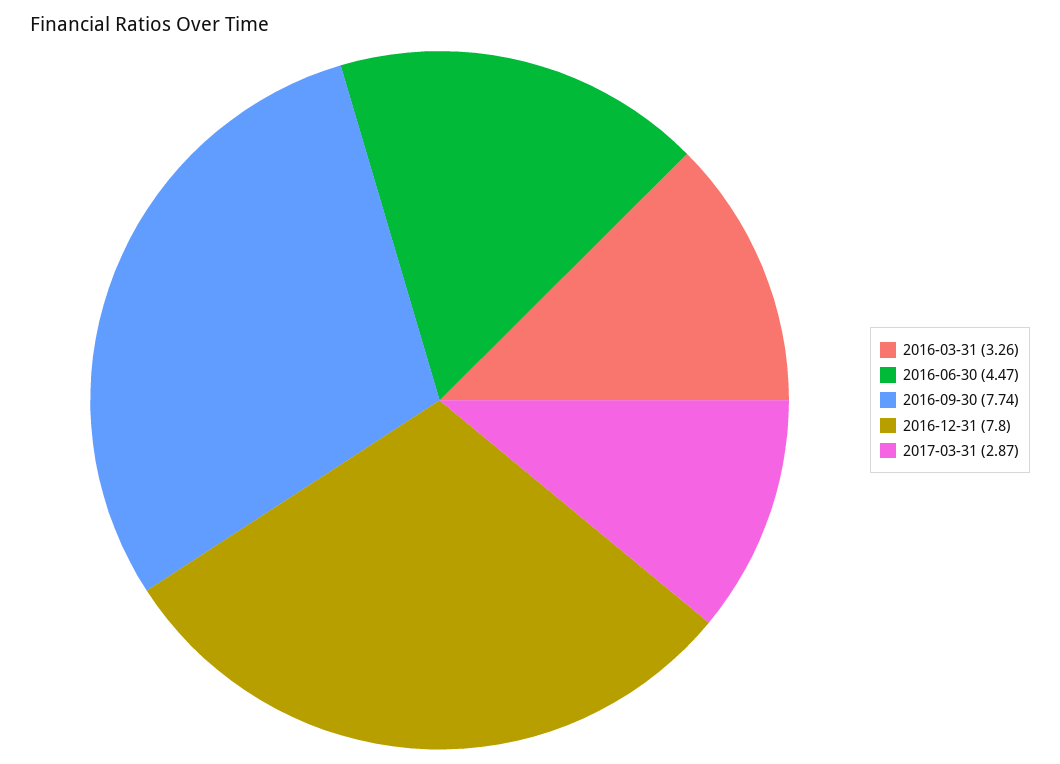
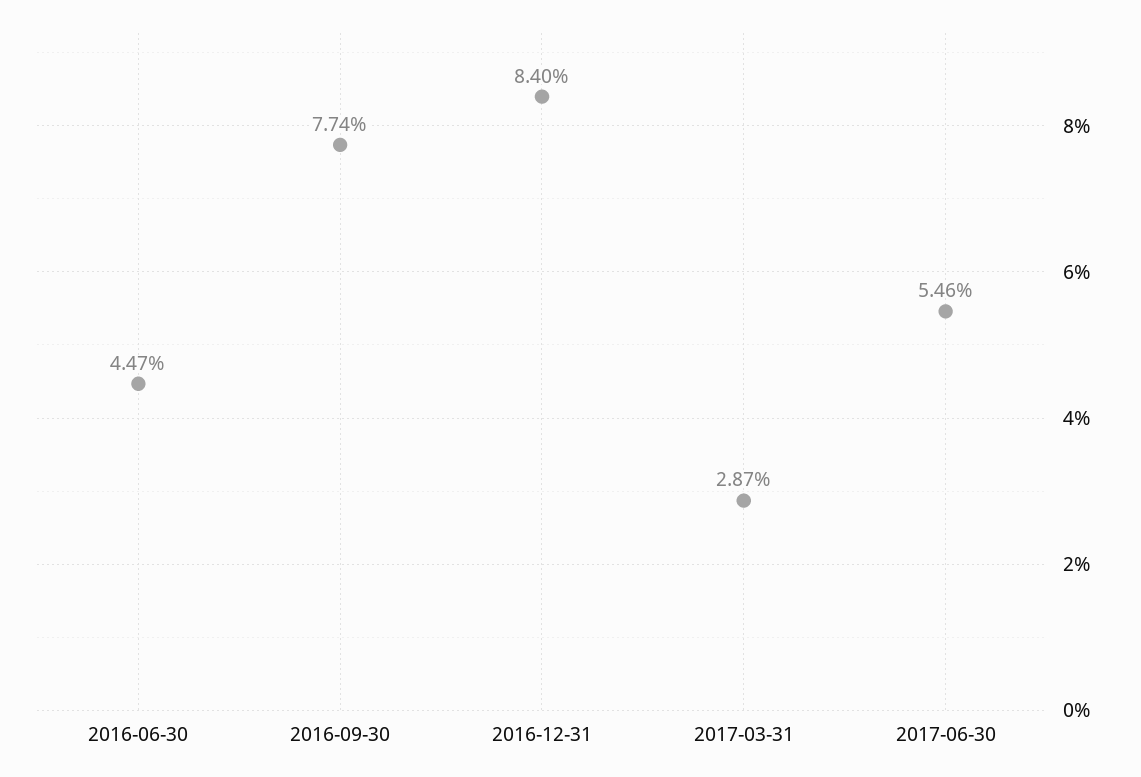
2016-03-31: 3.26 -> none
2016-12-31: 7.8 -> 8.4
2017-06-30: none -> 5.46

